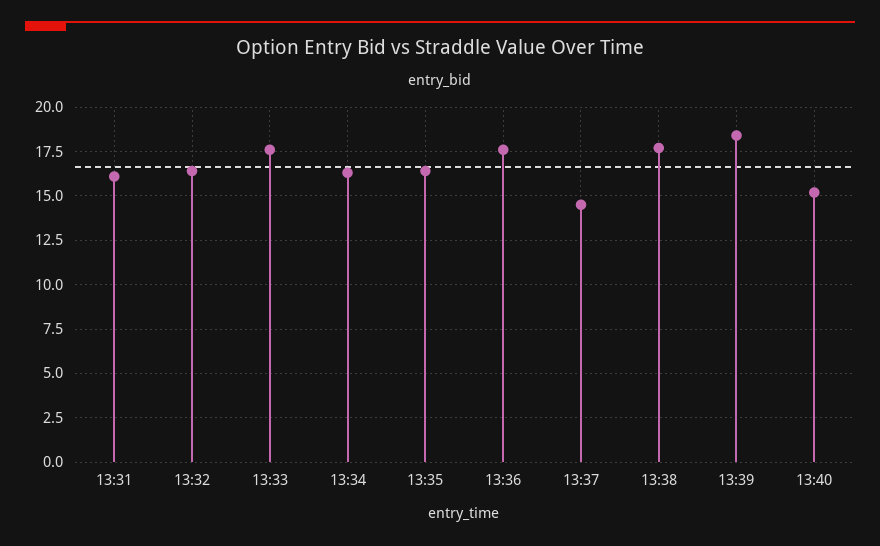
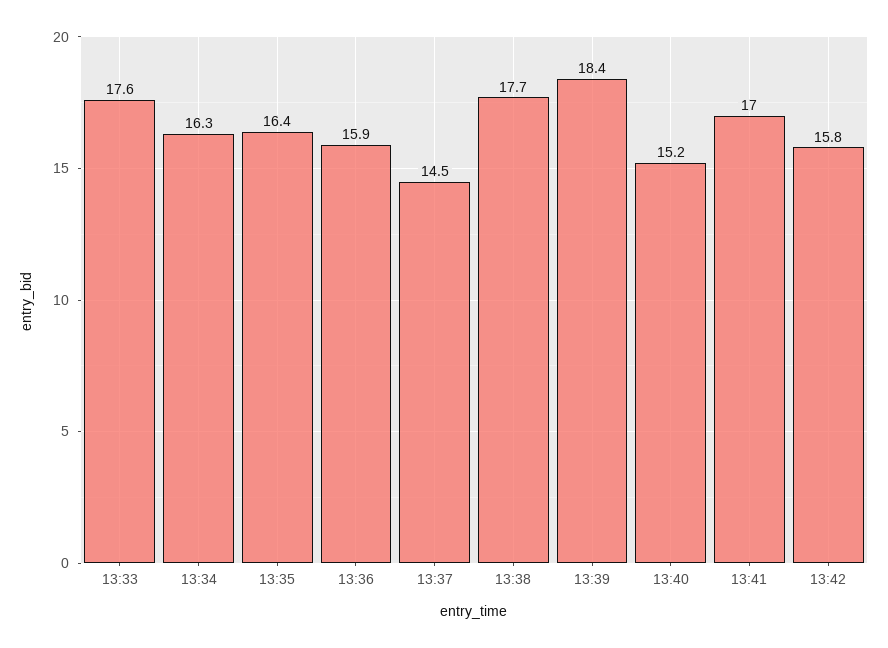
13:31: 16 -> none
13:32: 16.5 -> none
13:36: 17.5 -> 15.9
13:41: none -> 17
13:42: none -> 15.8

